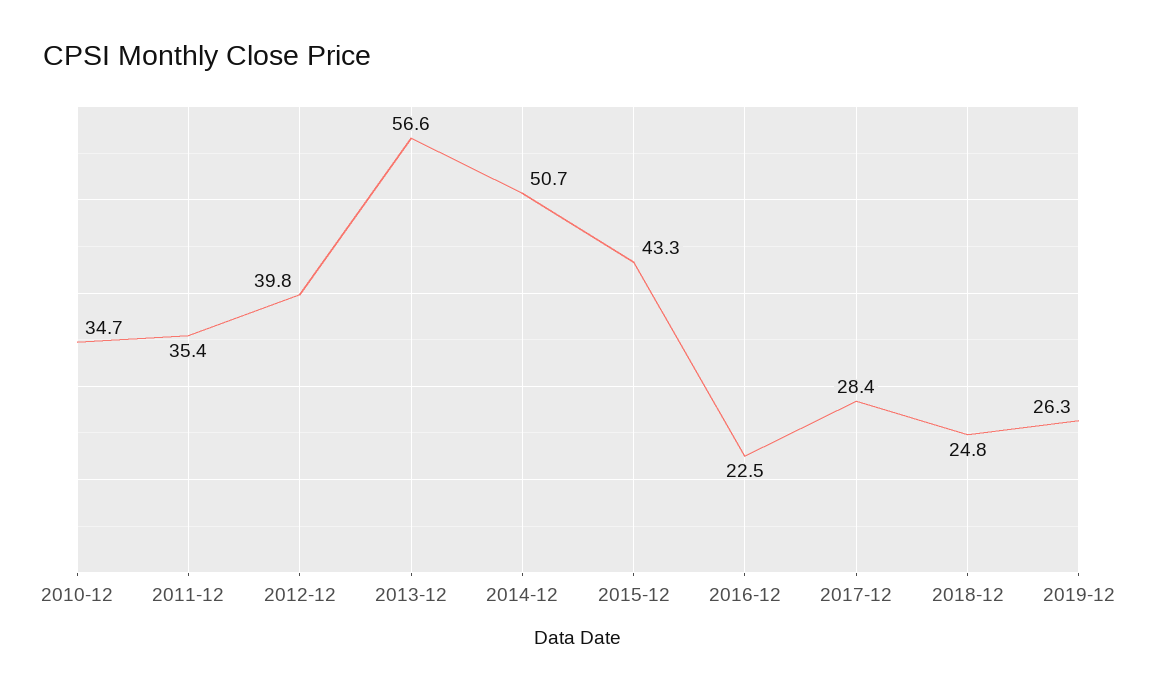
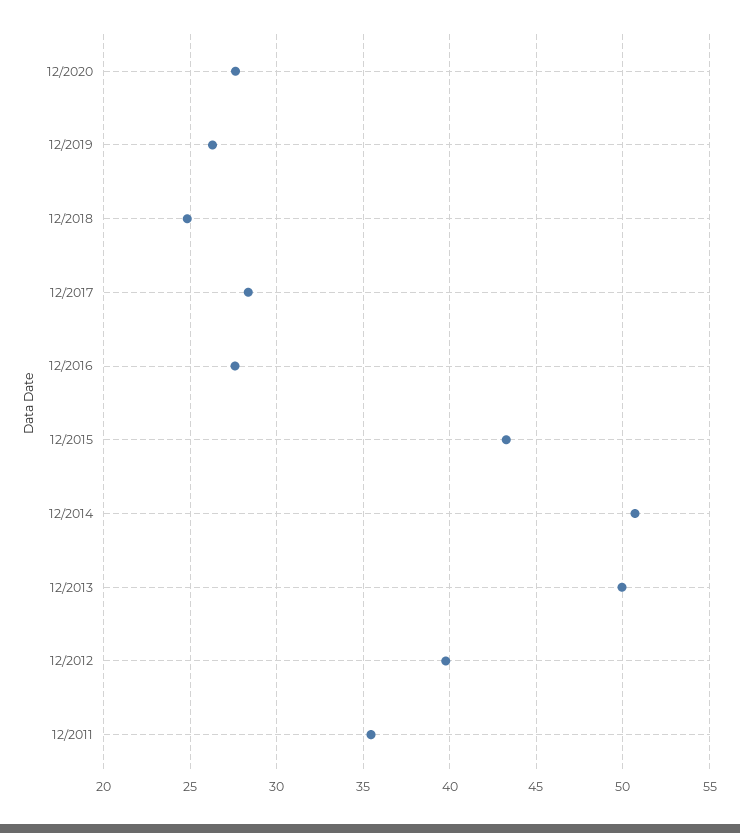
2010-12: 34.7 -> none
2013-12: 56.6 -> 50
2016-12: 22.5 -> 27.5
12/2020: none -> 27.5

